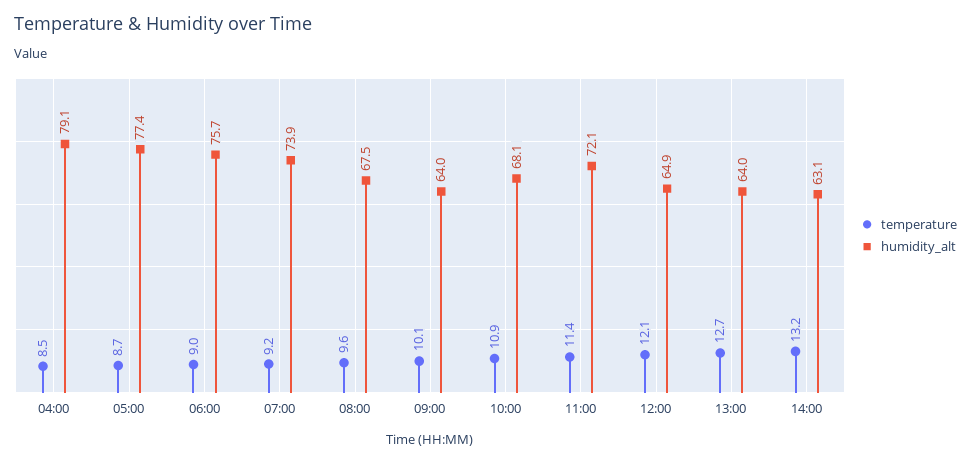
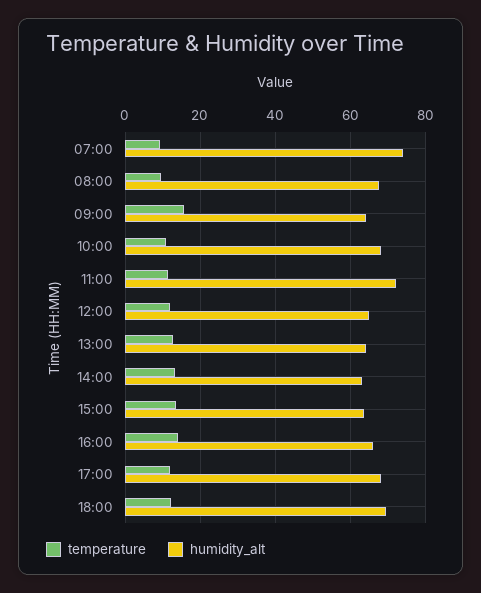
temperature, 04:00: 8.5 -> none
humidity_alt, 04:00: 79.1 -> none
temperature, 05:00: 8.7 -> none
humidity_alt, 05:00: 77.4 -> none
temperature, 06:00: 9 -> none
humidity_alt, 06:00: 75.7 -> none
temperature, 09:00: 10.1 -> 16
temperature, 15:00: none -> 14
humidity_alt, 15:00: none -> 64
temperature, 16:00: none -> 14
humidity_alt, 16:00: none -> 66
temperature, 17:00: none -> 12
humidity_alt, 17:00: none -> 68
temperature, 18:00: none -> 12
humidity_alt, 18:00: none -> 70

